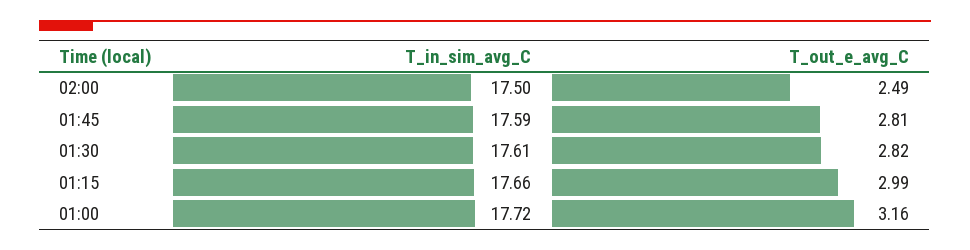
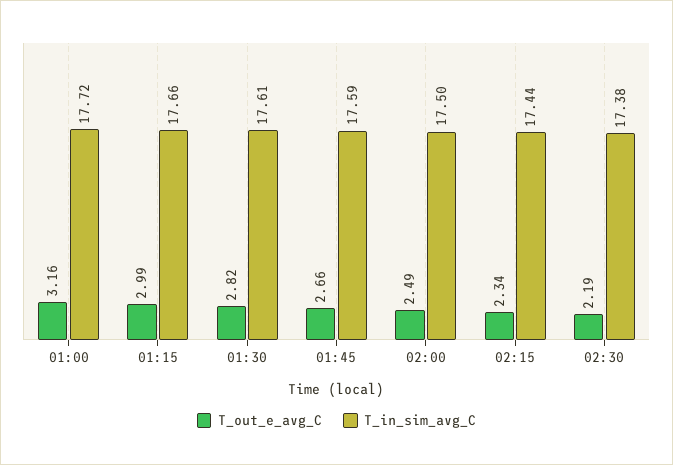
T_out_e_avg_C, 01:45: 2.81 -> 2.66
T_out_e_avg_C, 02:15: none -> 2.34
T_in_sim_avg_C, 02:15: none -> 17.44
T_out_e_avg_C, 02:30: none -> 2.19
T_in_sim_avg_C, 02:30: none -> 17.38

